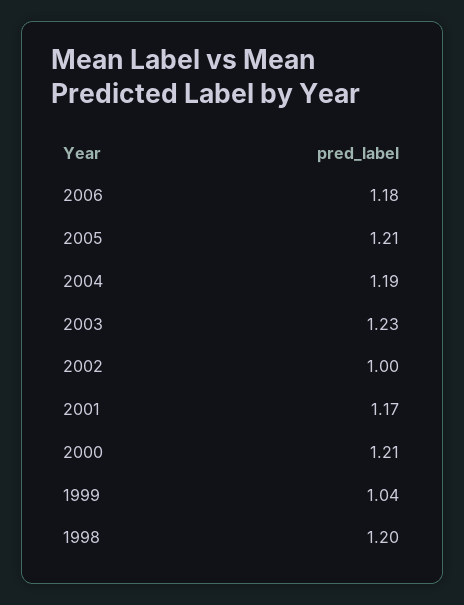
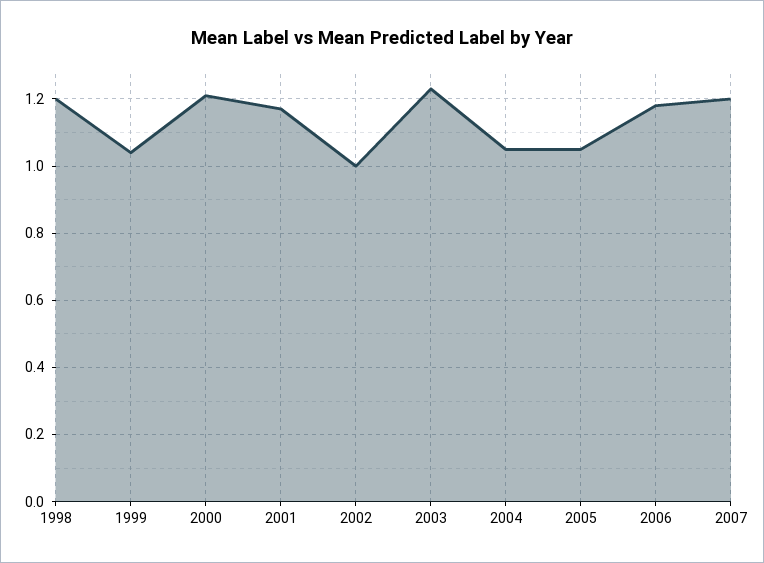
2005: 1.21 -> 1.05
2004: 1.19 -> 1.05
2007: none -> 1.2

